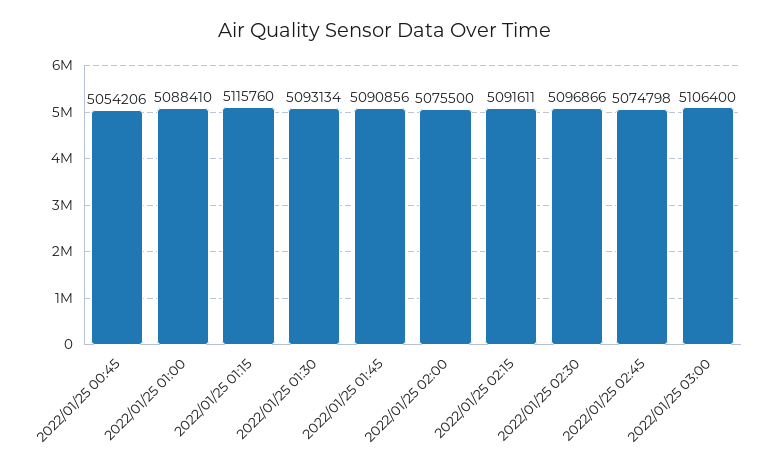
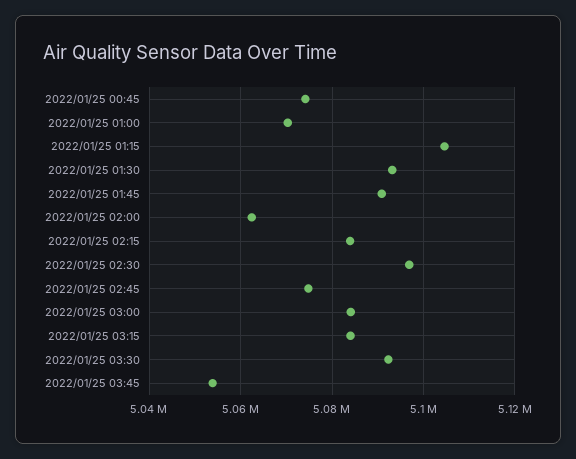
2022/01/25 00:45: 5054206 -> 5074000
2022/01/25 01:00: 5088410 -> 5070000
2022/01/25 01:15: 5115760 -> 5104000
2022/01/25 02:00: 5075500 -> 5062000
2022/01/25 02:15: 5091611 -> 5084000
2022/01/25 03:00: 5106400 -> 5084000
2022/01/25 03:15: none -> 5084000
2022/01/25 03:30: none -> 5092000
2022/01/25 03:45: none -> 5054000

